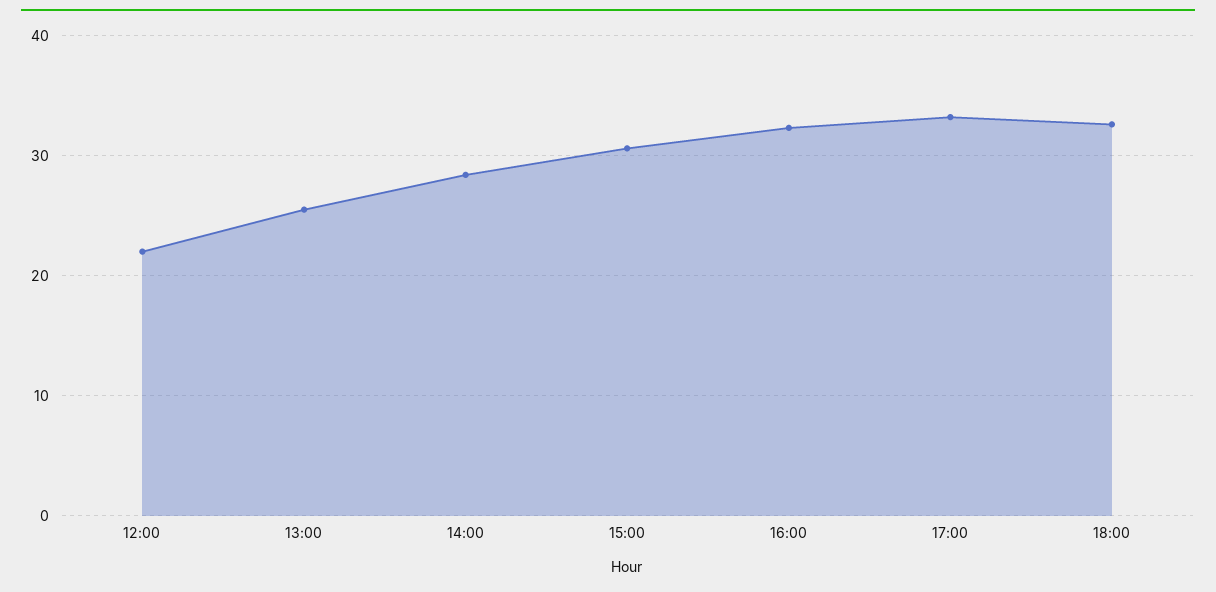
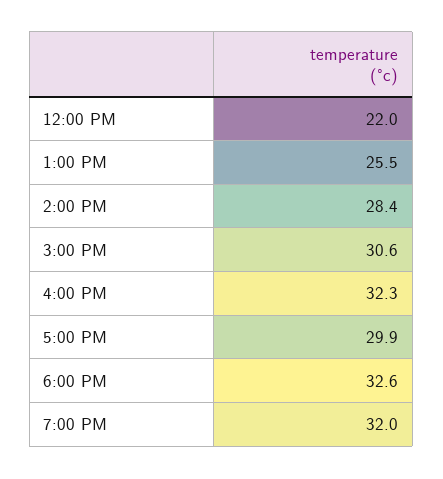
17:00: 33 -> 29.9
7:00 PM: none -> 32

